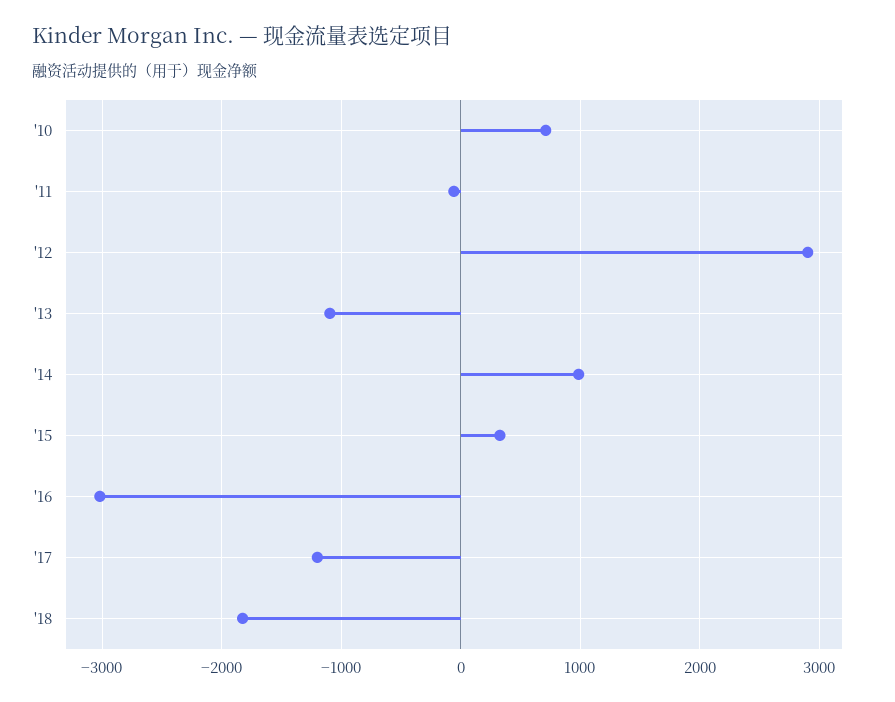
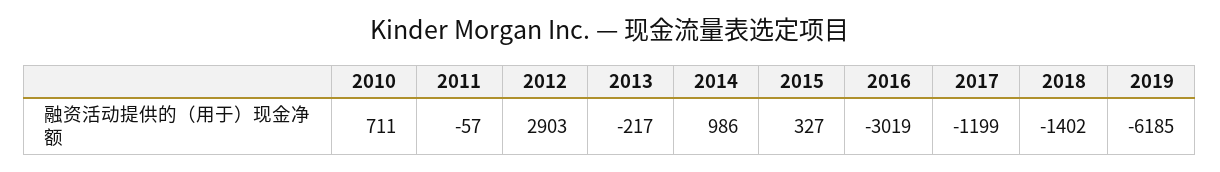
'13: -1100 -> -217
'18: -1800 -> -1402
2019: none -> -6185

